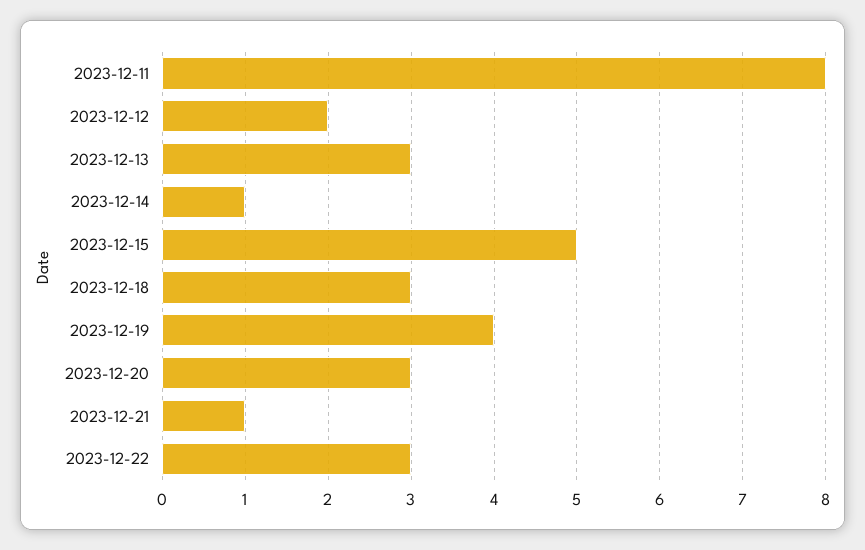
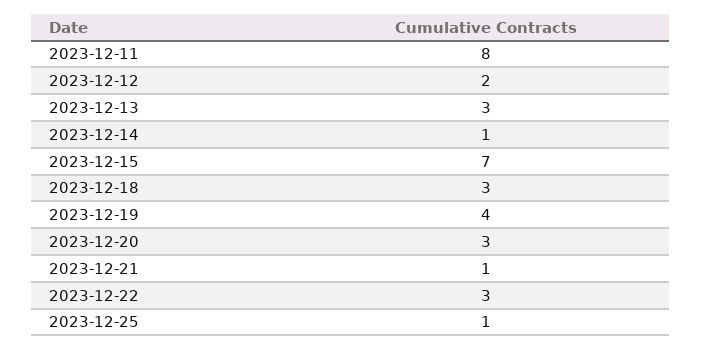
2023-12-15: 5 -> 7
2023-12-25: none -> 1

